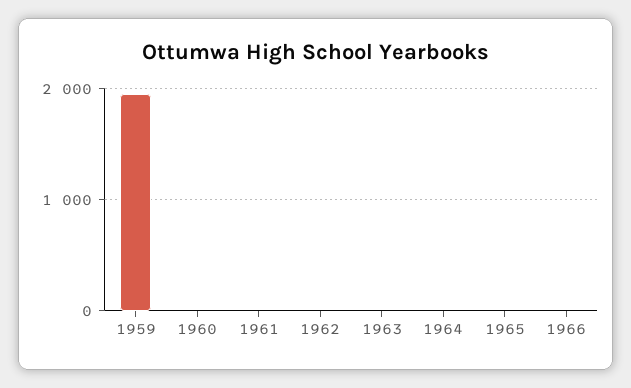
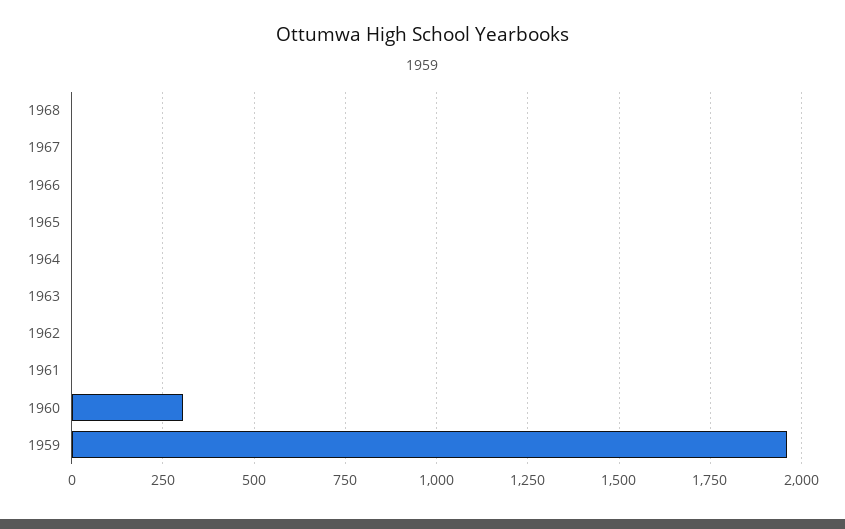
1960: 0 -> 300
1968: none -> 0
1967: none -> 0

